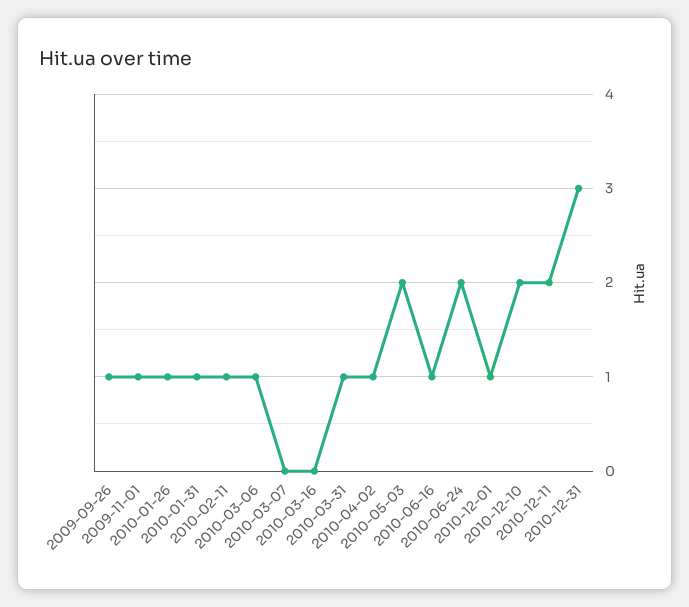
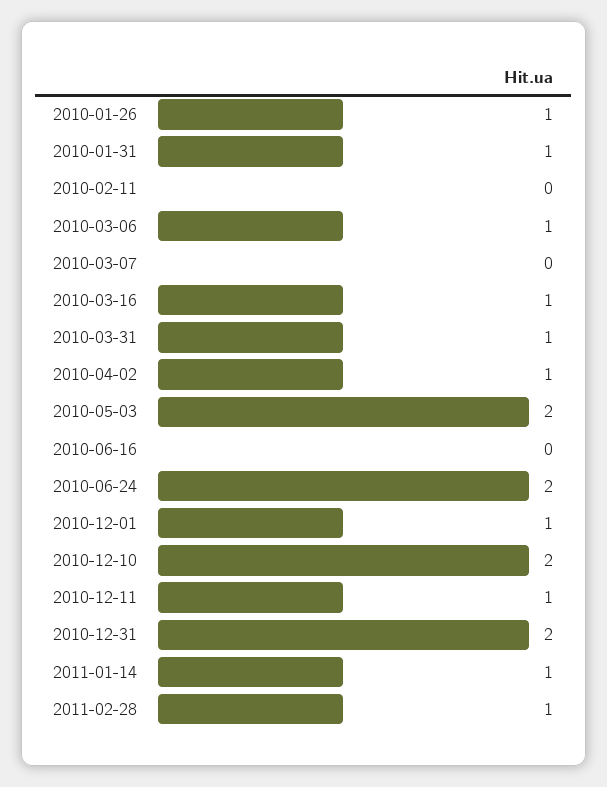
2009-09-26: 1 -> none
2009-11-01: 1 -> none
2010-02-11: 1 -> 0
2010-03-16: 0 -> 1
2010-06-16: 1 -> 0
2010-12-11: 2 -> 1
2010-12-31: 3 -> 2
2011-01-14: none -> 1
2011-02-28: none -> 1

